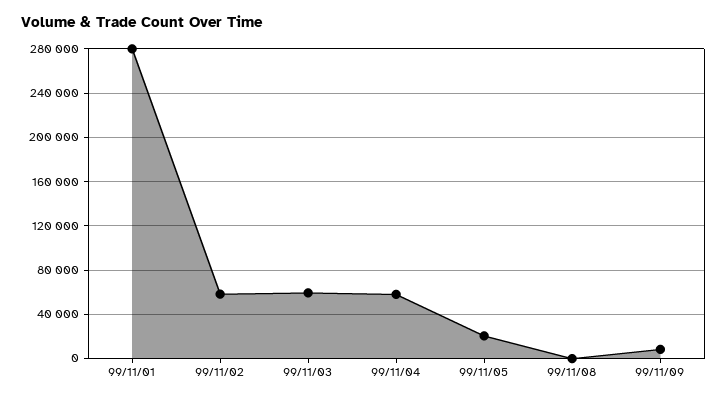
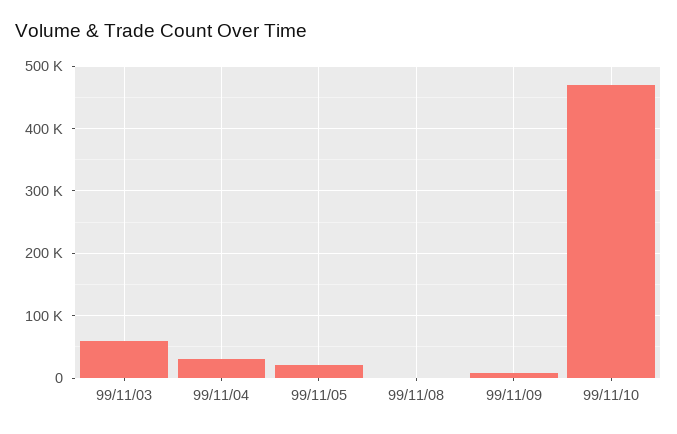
99/11/01: 280000 -> none
99/11/02: 60000 -> none
99/11/04: 60000 -> 30000
99/11/10: none -> 470000

